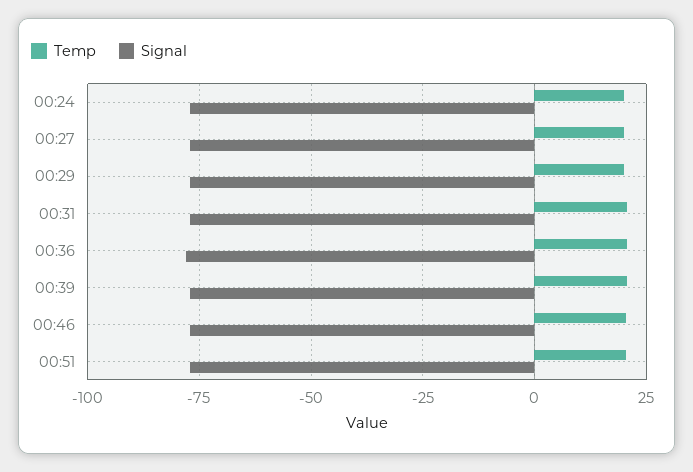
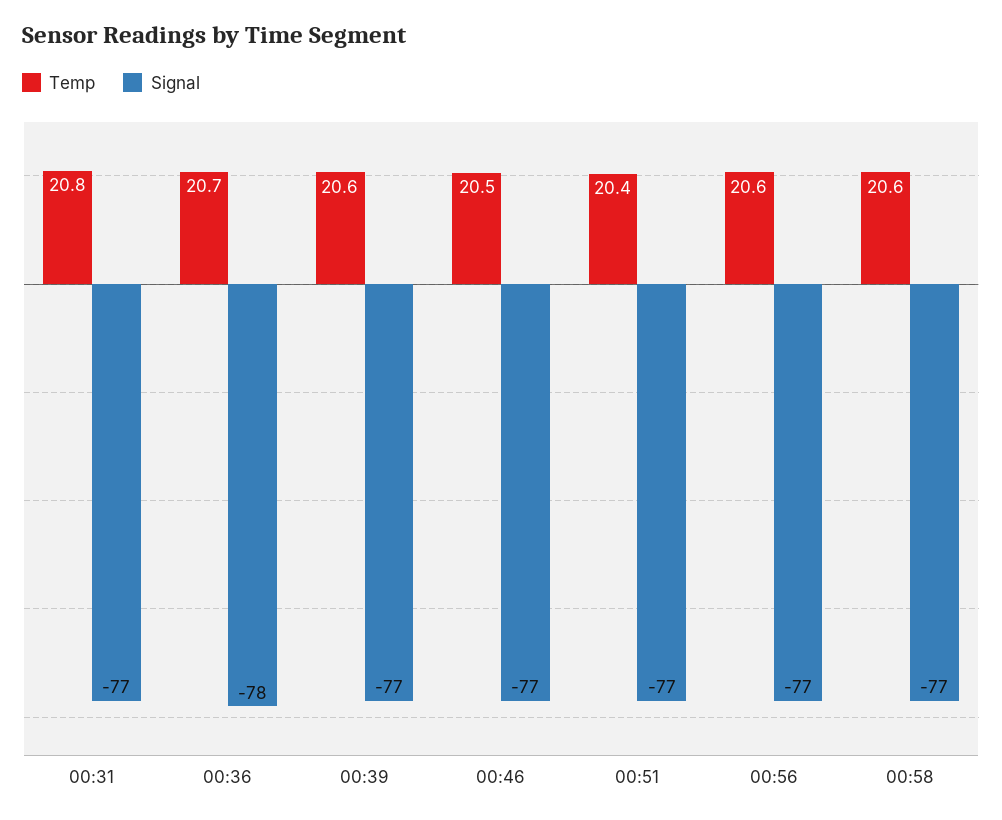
Temp, 00:24: 20 -> none
Signal, 00:24: -77.5 -> none
Temp, 00:27: 20 -> none
Signal, 00:27: -77.5 -> none
Temp, 00:29: 20 -> none
Signal, 00:29: -77.5 -> none
Temp, 00:56: none -> 20.6
Signal, 00:56: none -> -77
Temp, 00:58: none -> 20.6
Signal, 00:58: none -> -77

